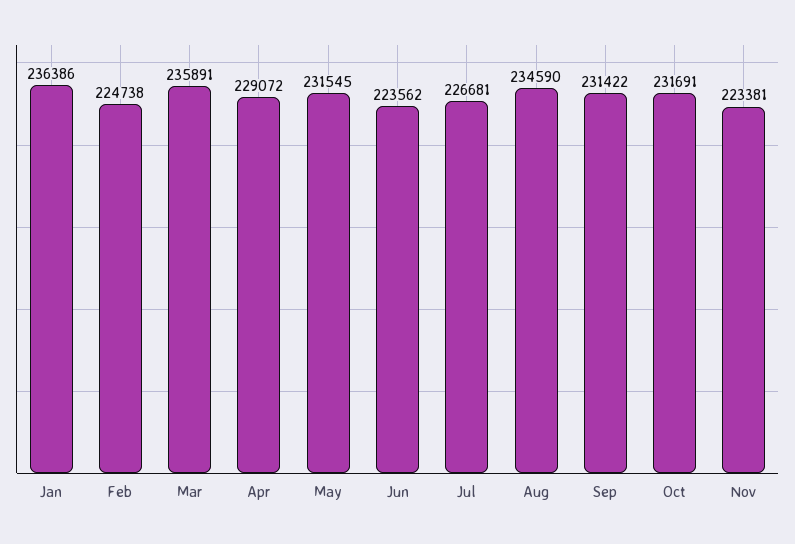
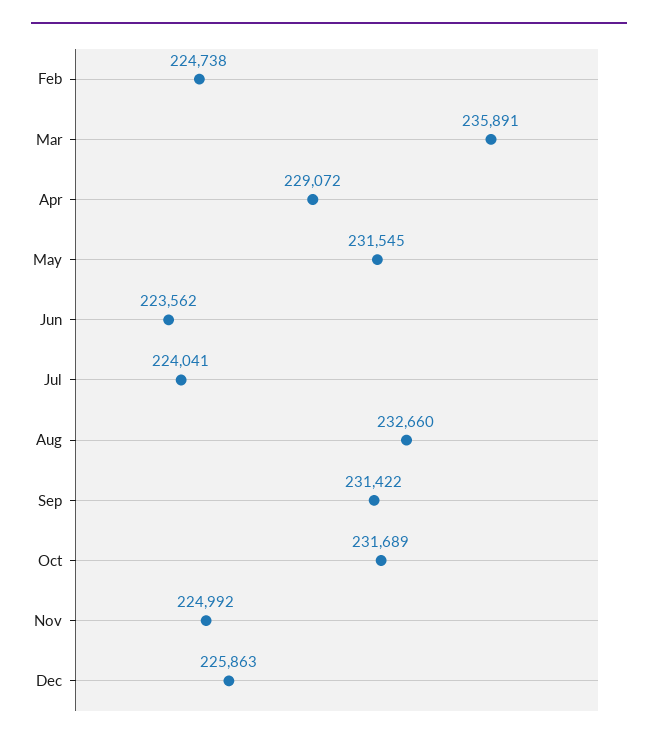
Jan: 236386 -> none
Jul: 226681 -> 224041
Aug: 234590 -> 232660
Oct: 231691 -> 231689
Nov: 223381 -> 224992
Dec: none -> 225863

